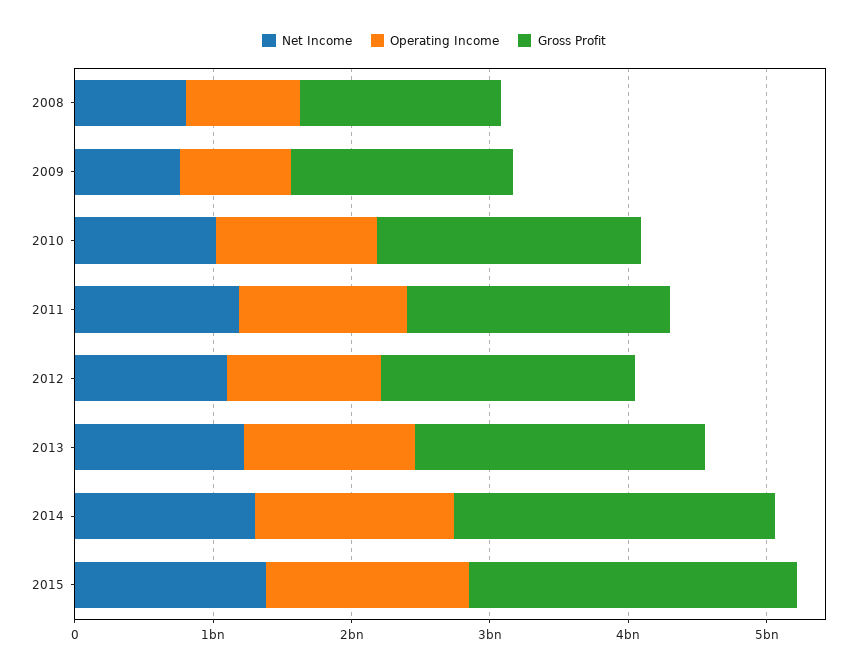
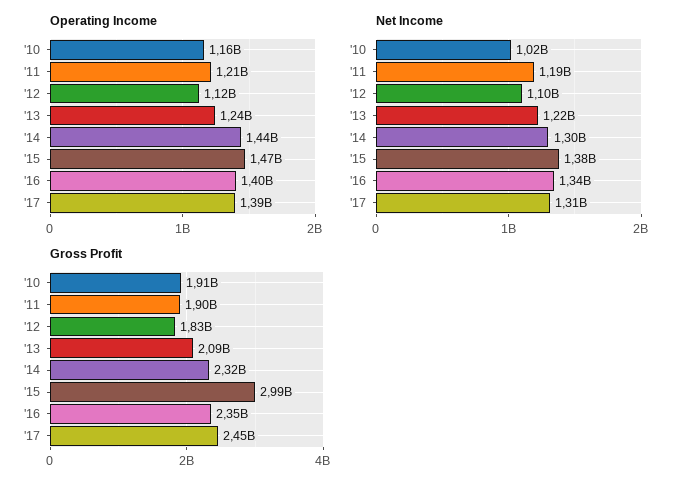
Net Income, 2008: 800000000 -> none
Operating Income, 2008: 800000000 -> none
Gross Profit, 2008: 1400000000 -> none
Net Income, 2009: 800000000 -> none
Operating Income, 2009: 800000000 -> none
Gross Profit, 2009: 1600000000 -> none
Gross Profit, 2015: 2400000000 -> 2990000000
Operating Income, '16: none -> 1400000000
Operating Income, '17: none -> 1390000000
Net Income, '16: none -> 1340000000
Net Income, '17: none -> 1310000000
Gross Profit, '16: none -> 2350000000
Gross Profit, '17: none -> 2450000000

